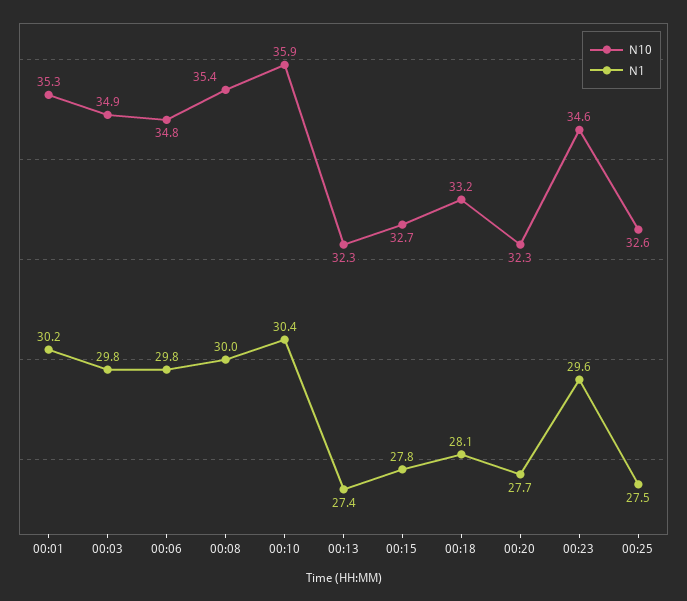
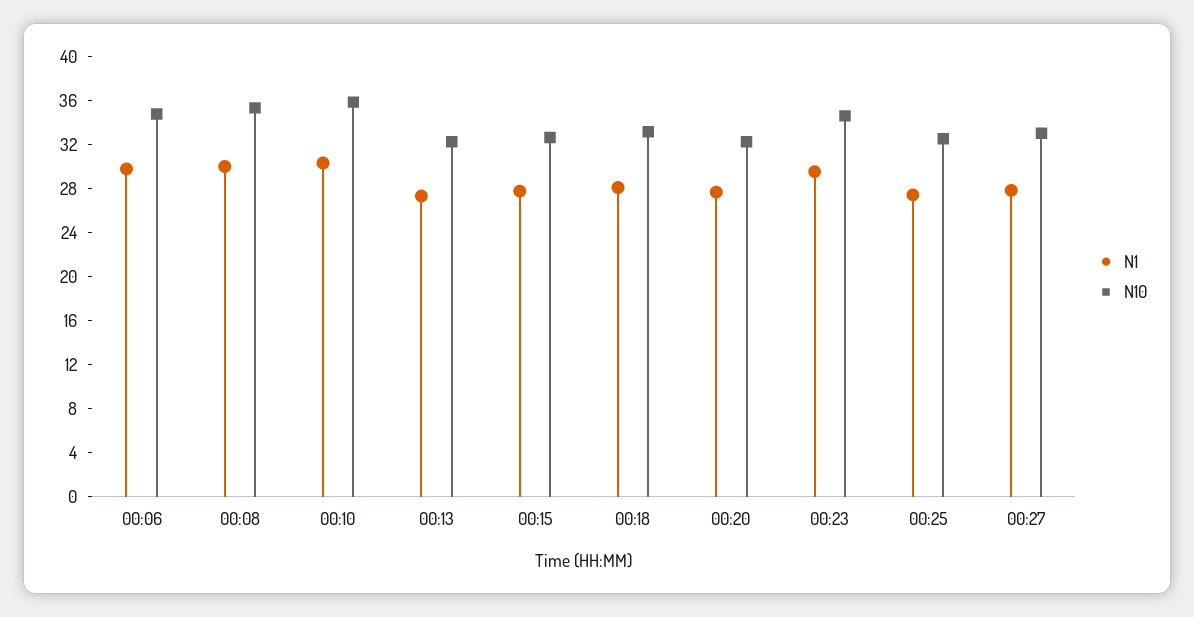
N10, 00:01: 35.3 -> none
N1, 00:01: 30.2 -> none
N10, 00:03: 34.9 -> none
N1, 00:03: 29.8 -> none
N1, 00:27: none -> 28
N10, 00:27: none -> 33

